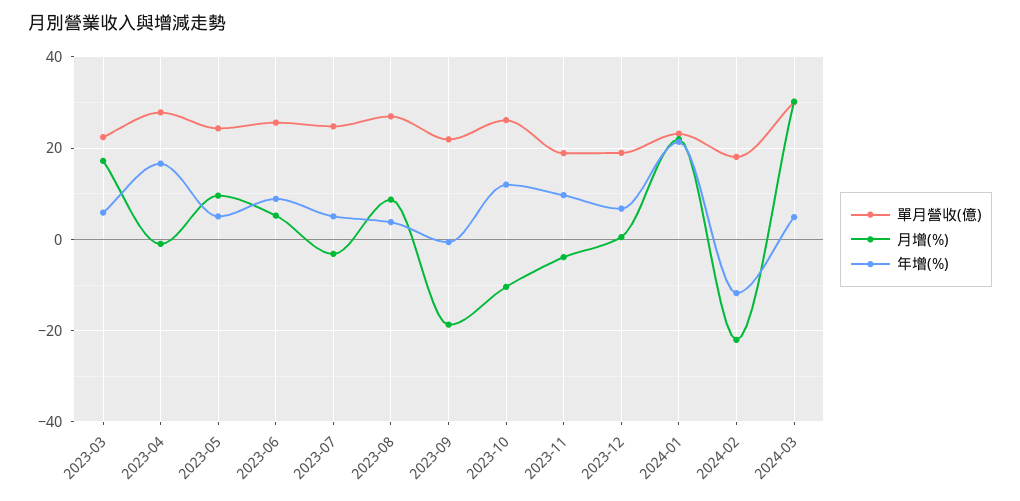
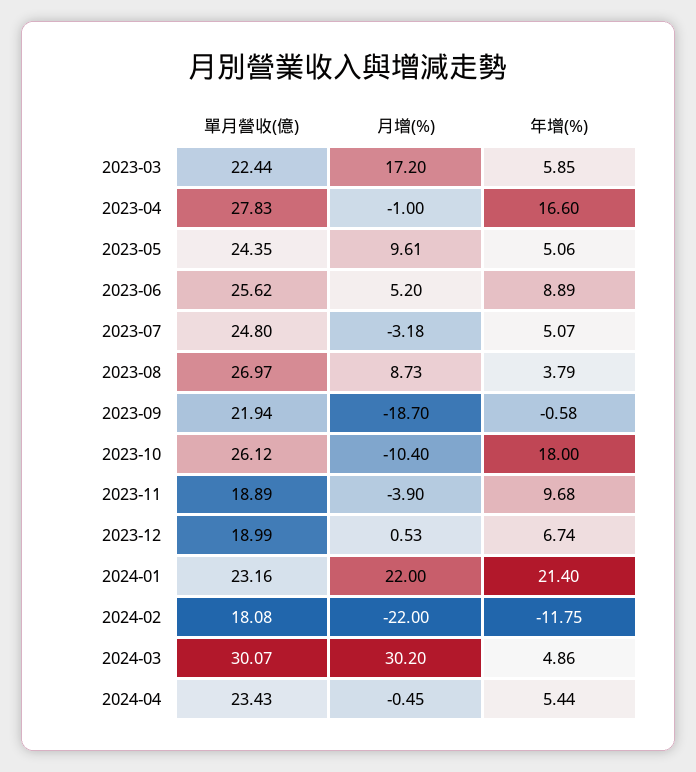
年增(%), 2023-10: 12 -> 18
單月營收(億), 2024-04: none -> 23.43
月增(%), 2024-04: none -> -0.45
年增(%), 2024-04: none -> 5.44

